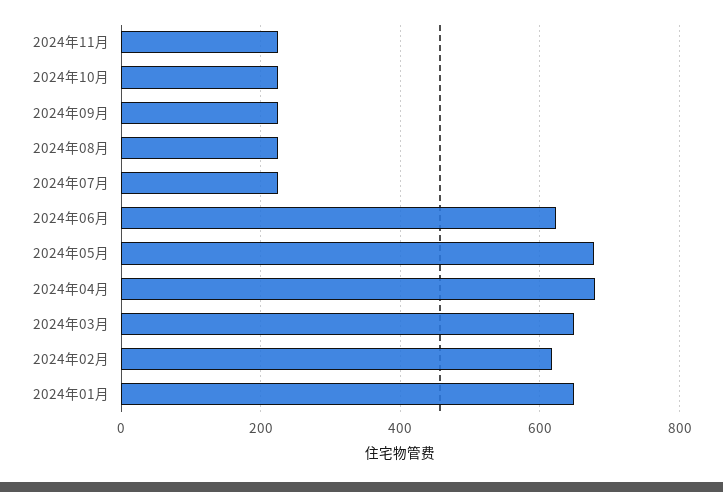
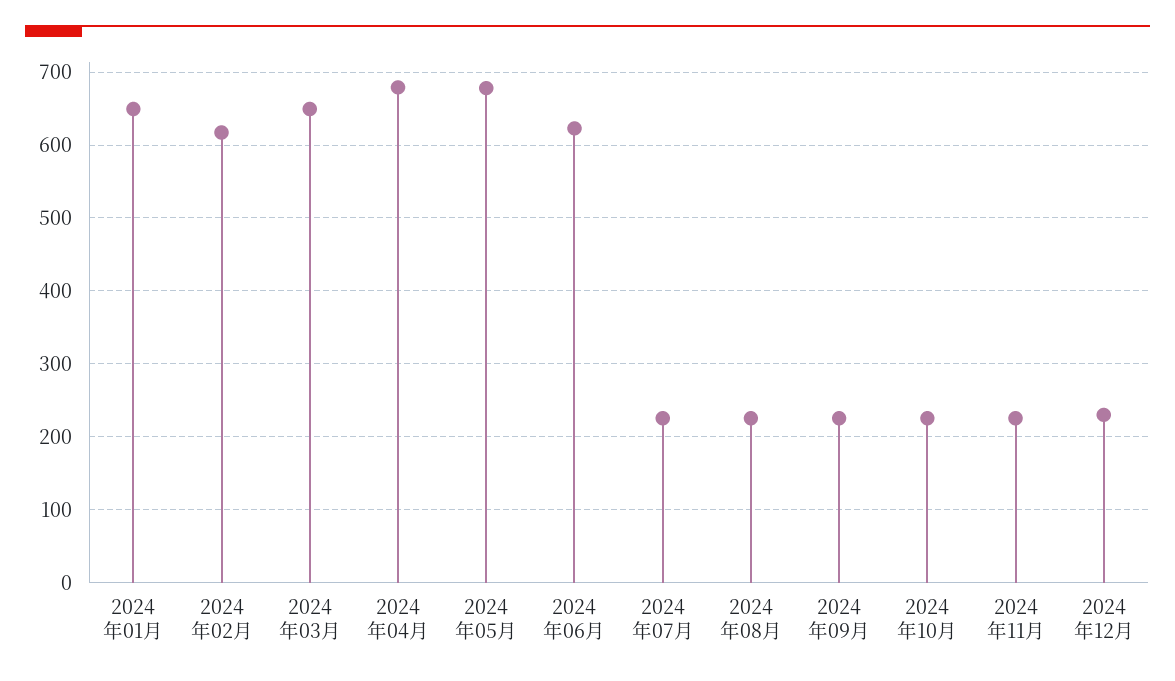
2024年12月: none -> 230

